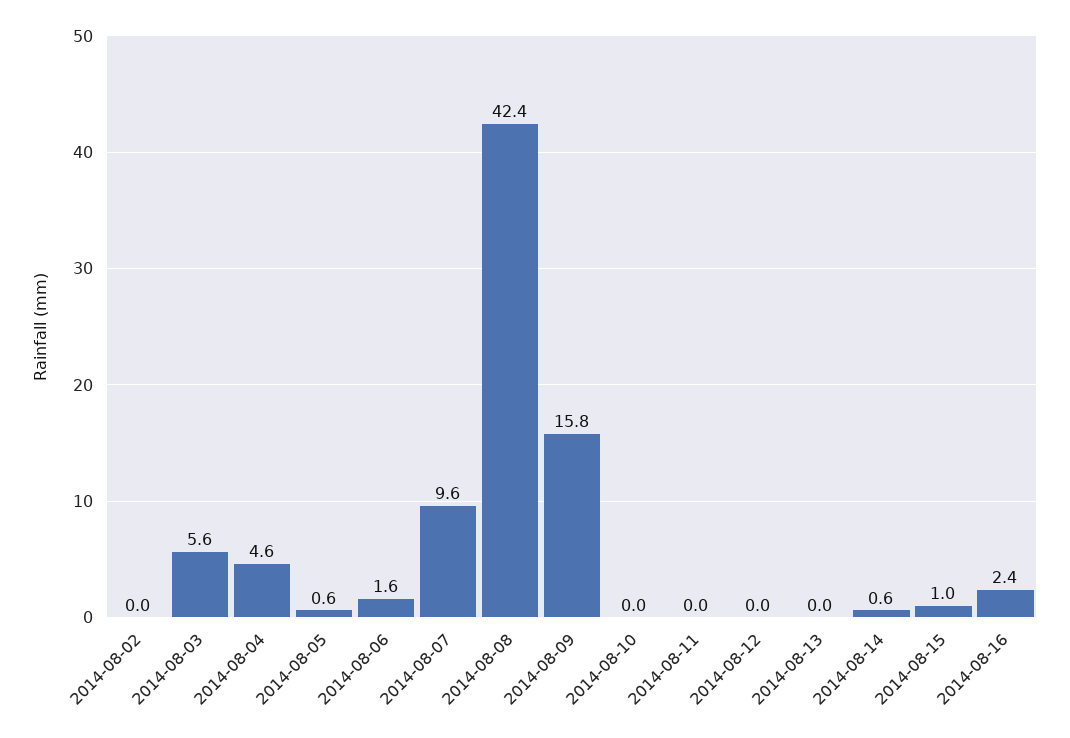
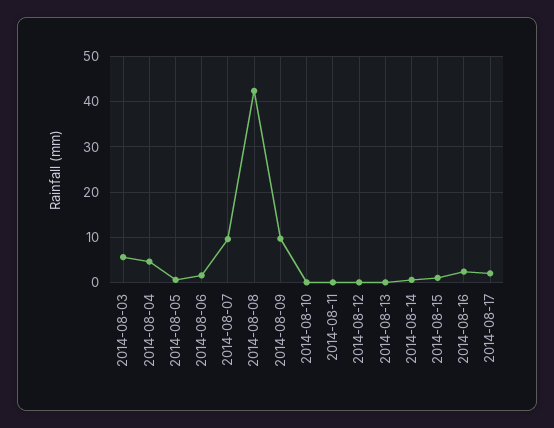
2014-08-02: 0 -> none
2014-08-09: 15.8 -> 10
2014-08-17: none -> 2

